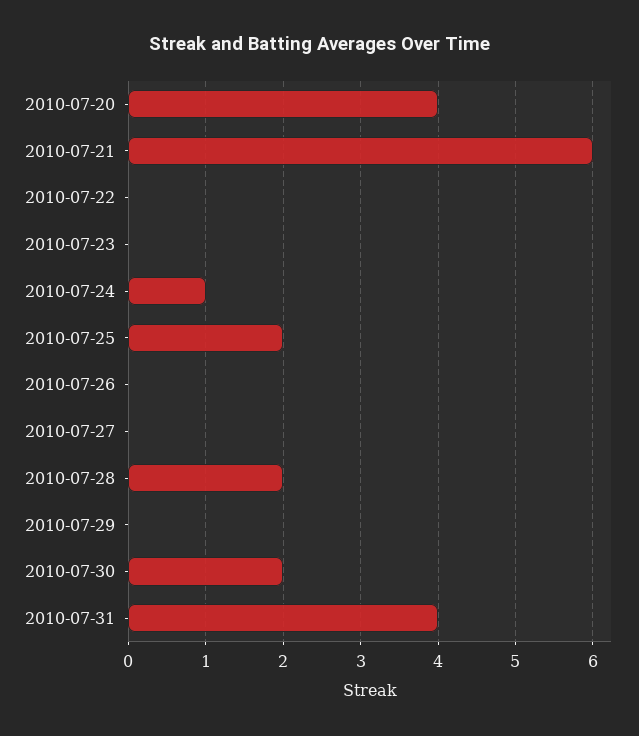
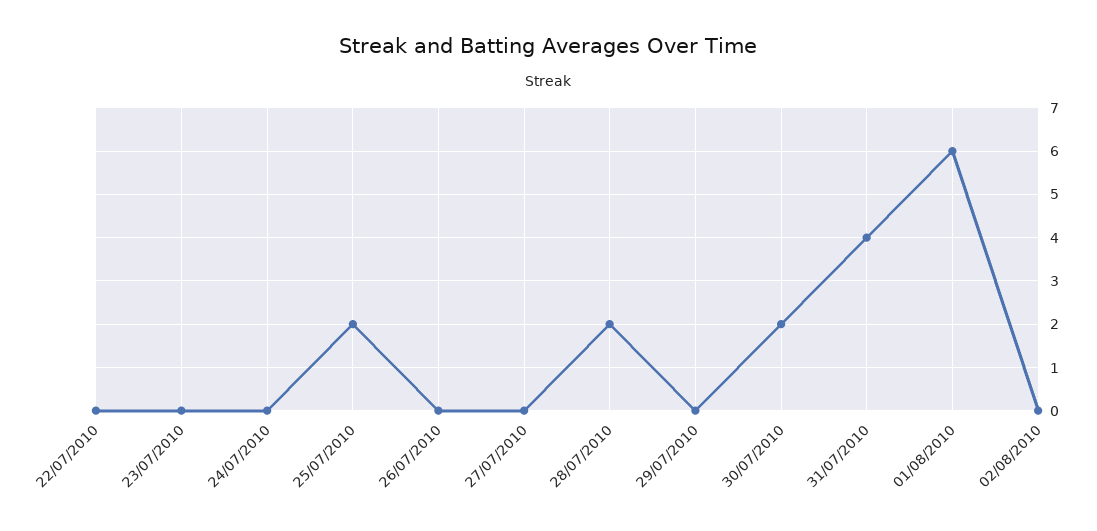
2010-07-20: 4 -> none
2010-07-21: 6 -> none
2010-07-24: 1 -> 0
01/08/2010: none -> 6
02/08/2010: none -> 0

